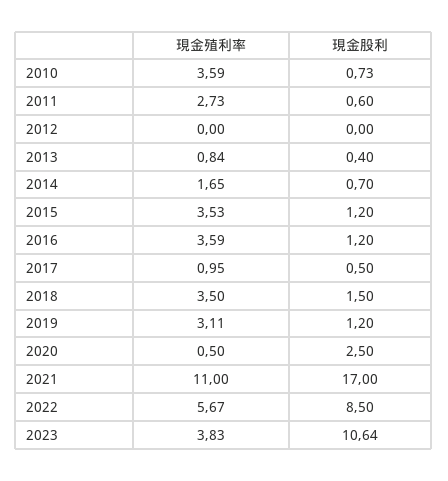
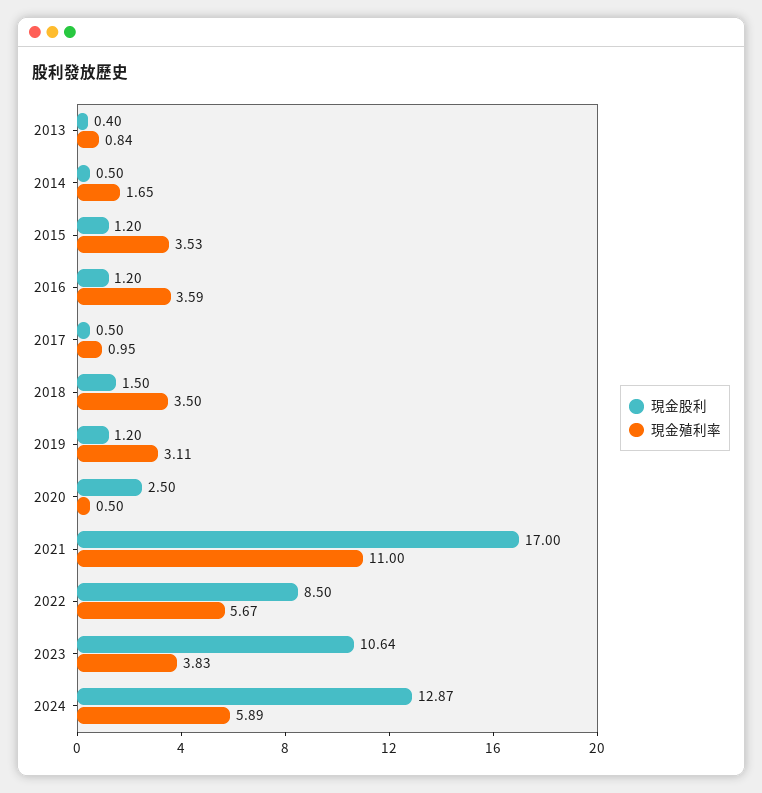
現金殖利率, 2010: 3.59 -> none
現金股利, 2010: 0.73 -> none
現金殖利率, 2011: 2.73 -> none
現金股利, 2011: 0.6 -> none
現金殖利率, 2012: 0 -> none
現金股利, 2012: 0 -> none
現金股利, 2014: 0.7 -> 0.5
現金股利, 2024: none -> 12.87
現金殖利率, 2024: none -> 5.89

